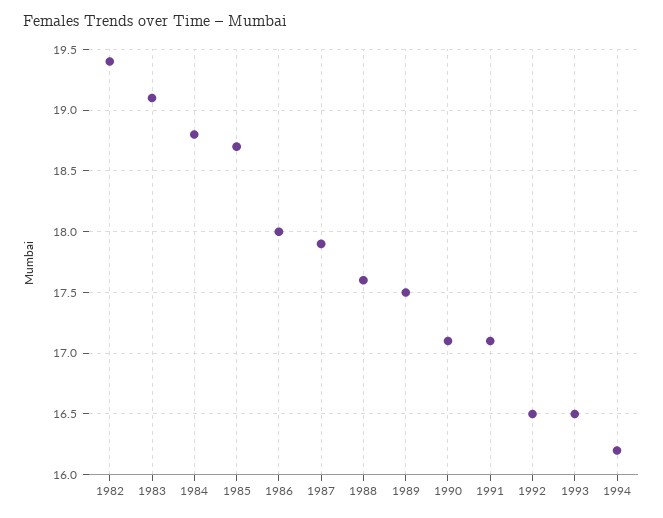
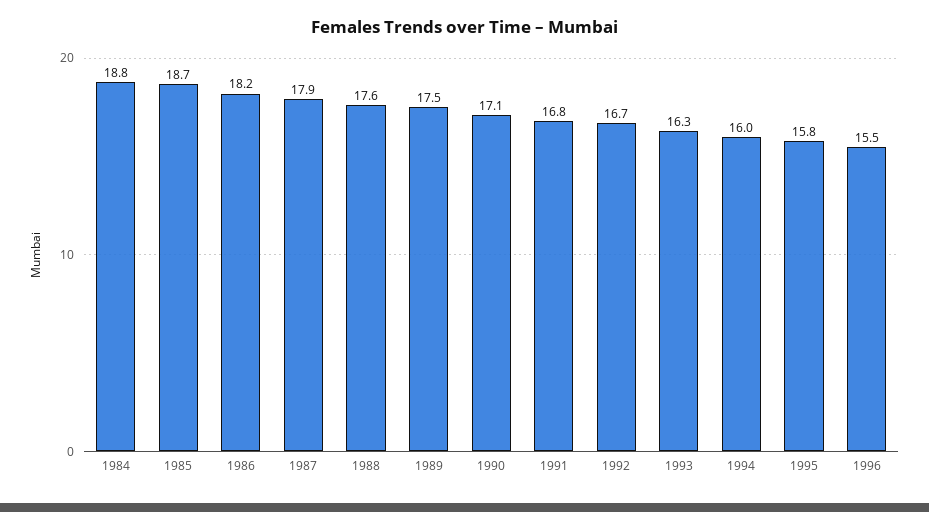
1982: 19.4 -> none
1983: 19.1 -> none
1986: 18 -> 18.2
1991: 17.1 -> 16.8
1992: 16.5 -> 16.7
1993: 16.5 -> 16.3
1994: 16.2 -> 16
1995: none -> 15.8
1996: none -> 15.5

